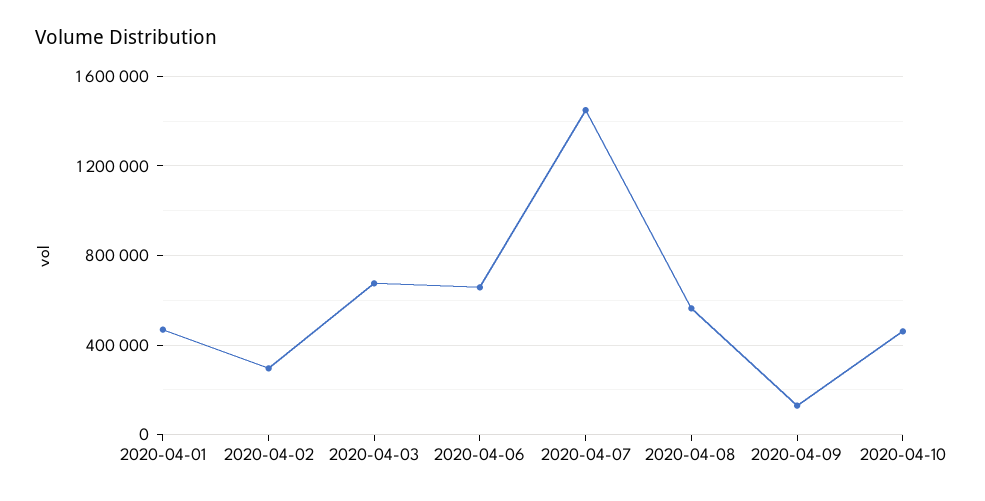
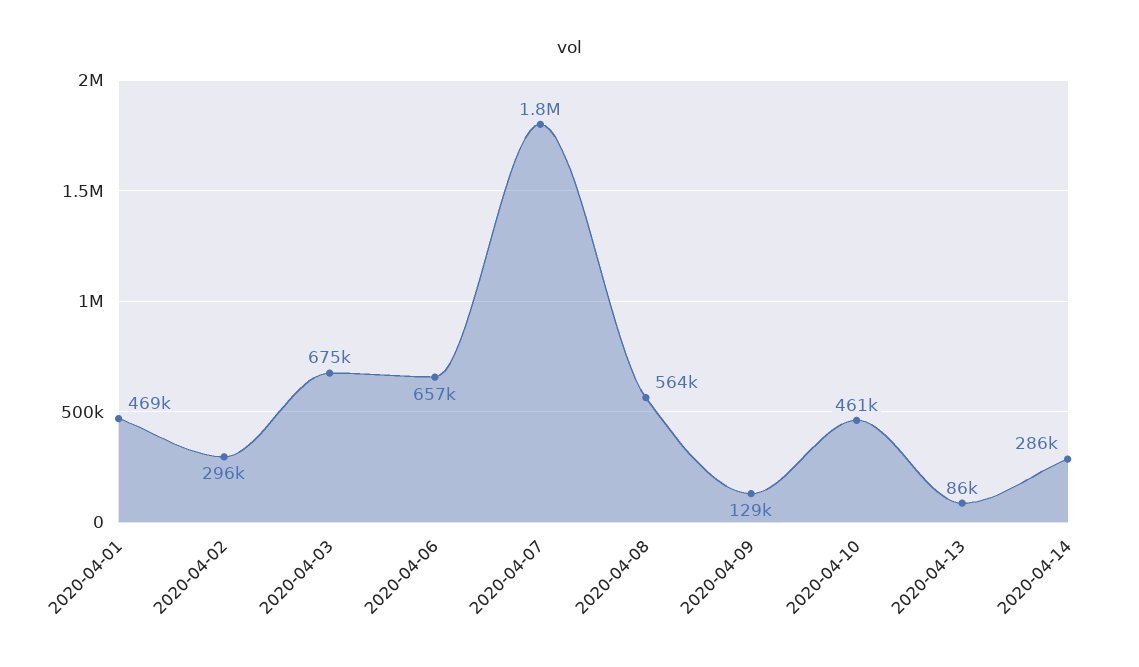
2020-04-07: 1450000 -> 1800000
2020-04-13: none -> 86000
2020-04-14: none -> 286000

